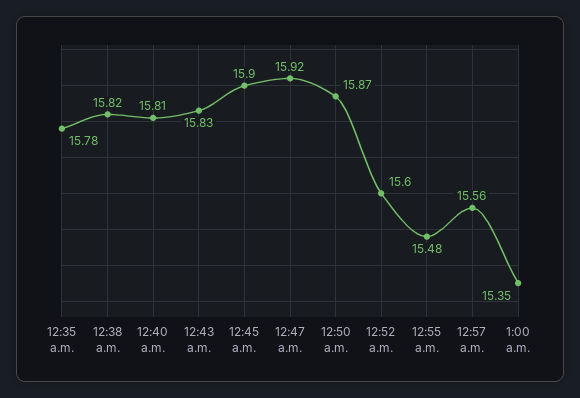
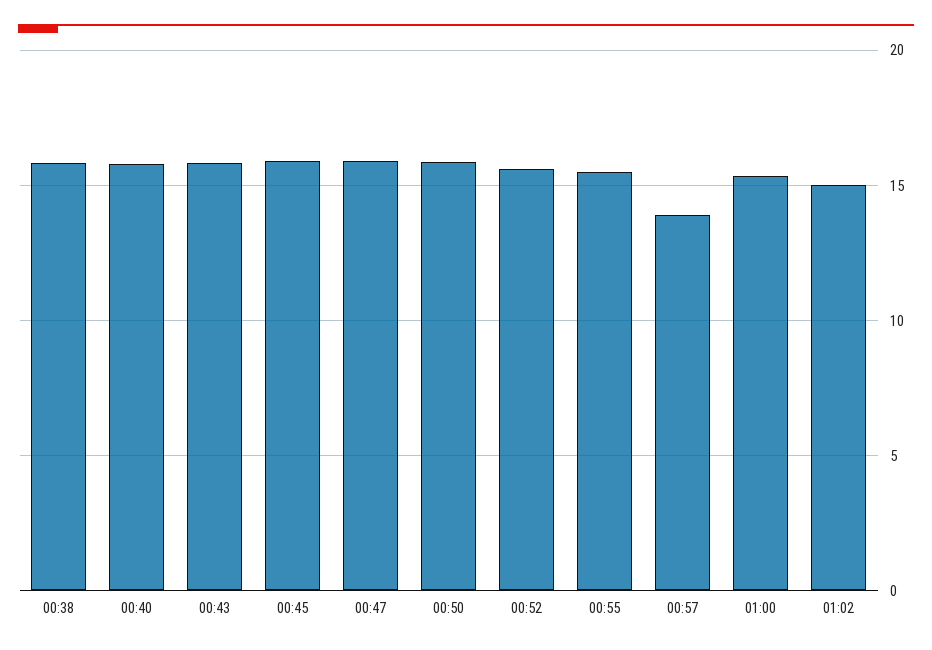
12:35 a.m.: 15.78 -> none
12:57 a.m.: 15.56 -> 14
01:02: none -> 15

